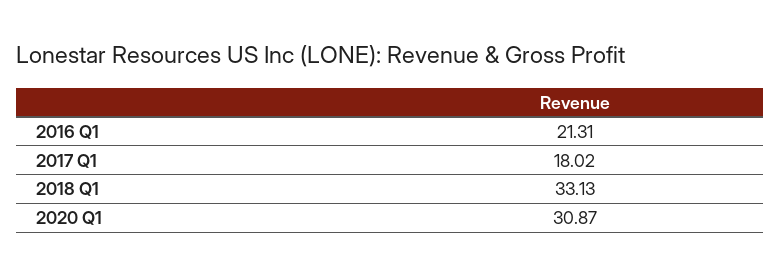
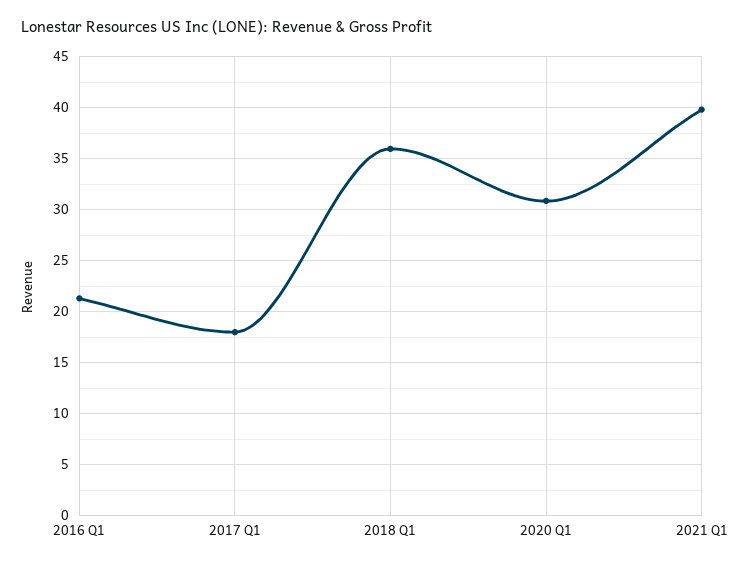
2018 Q1: 33.13 -> 36
2021 Q1: none -> 40

